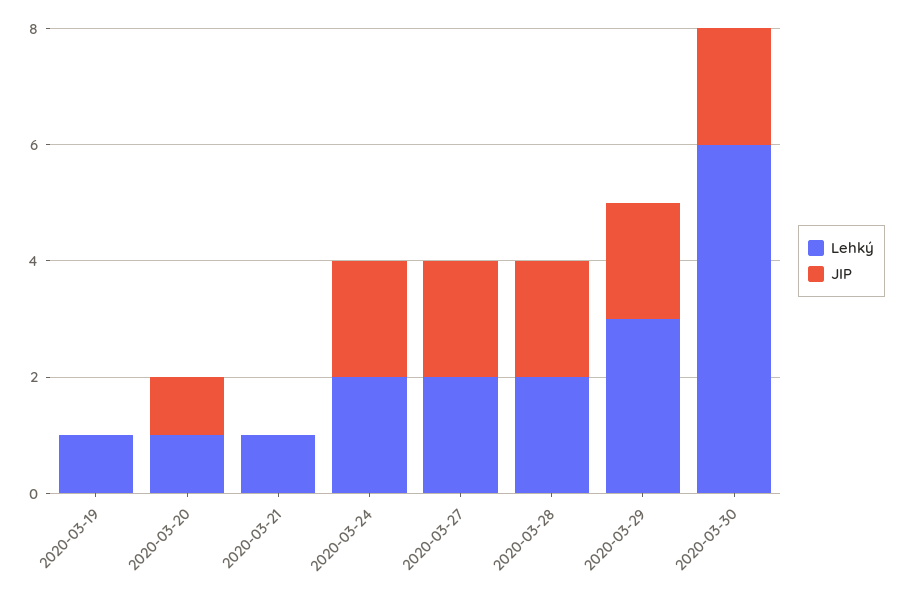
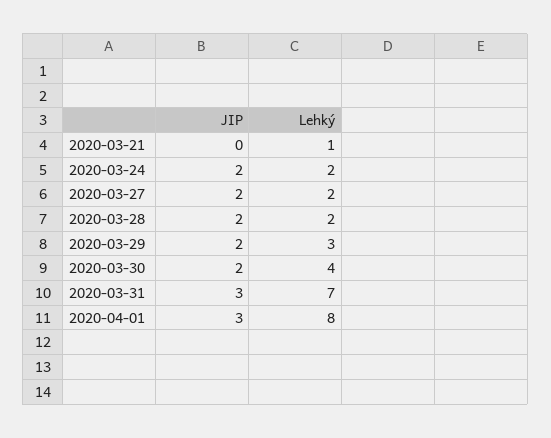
Lehký, 2020-03-19: 1 -> none
JIP, 2020-03-19: 0 -> none
Lehký, 2020-03-20: 1 -> none
JIP, 2020-03-20: 1 -> none
Lehký, 2020-03-30: 6 -> 4
JIP, 2020-03-31: none -> 3
Lehký, 2020-03-31: none -> 7
JIP, 2020-04-01: none -> 3
Lehký, 2020-04-01: none -> 8

